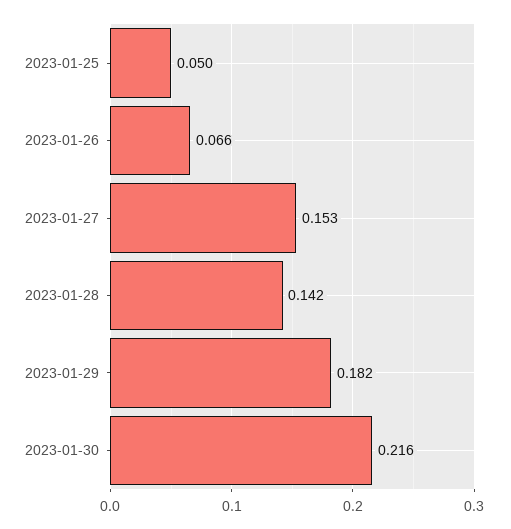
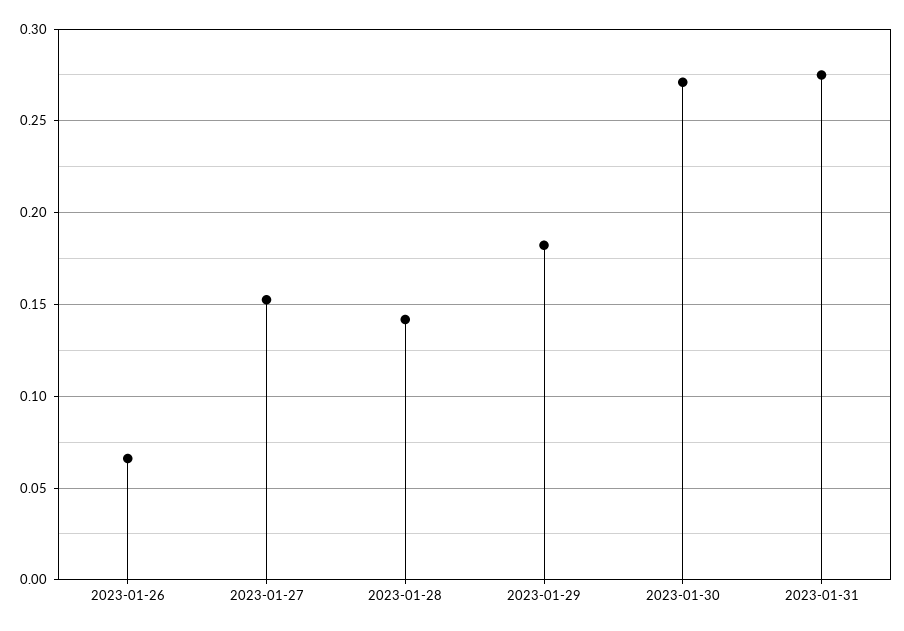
2023-01-25: 0.05 -> none
2023-01-30: 0.216 -> 0.27
2023-01-31: none -> 0.275

